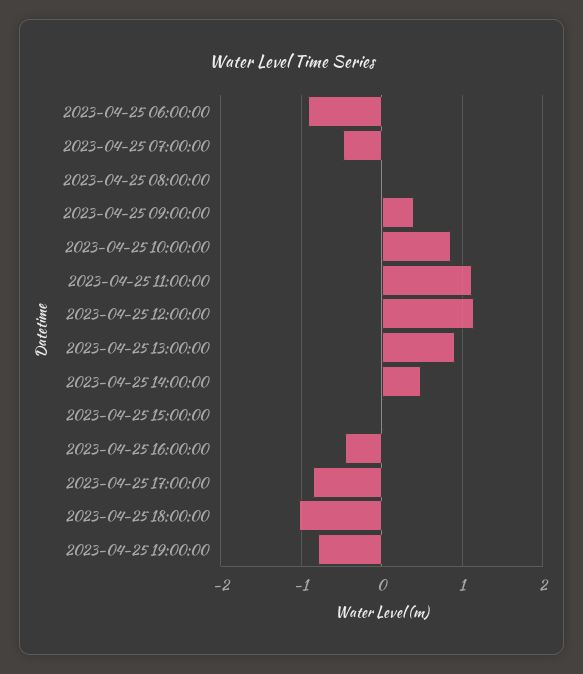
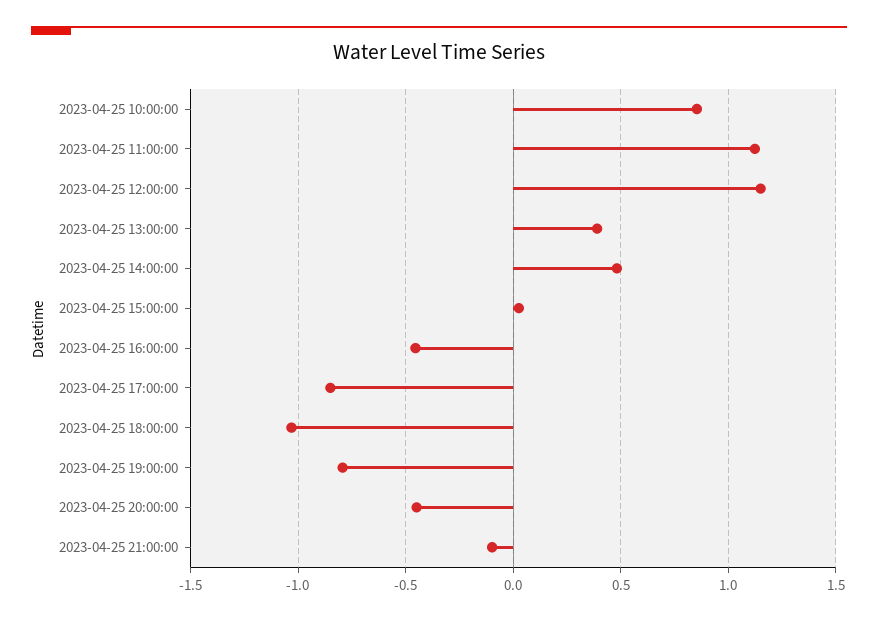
2023-04-25 06:00:00: -0.9 -> none
2023-04-25 07:00:00: -0.5 -> none
2023-04-25 08:00:00: 0 -> none
2023-04-25 09:00:00: 0.4 -> none
2023-04-25 13:00:00: 0.9 -> 0.4
2023-04-25 20:00:00: none -> -0.45
2023-04-25 21:00:00: none -> -0.1

